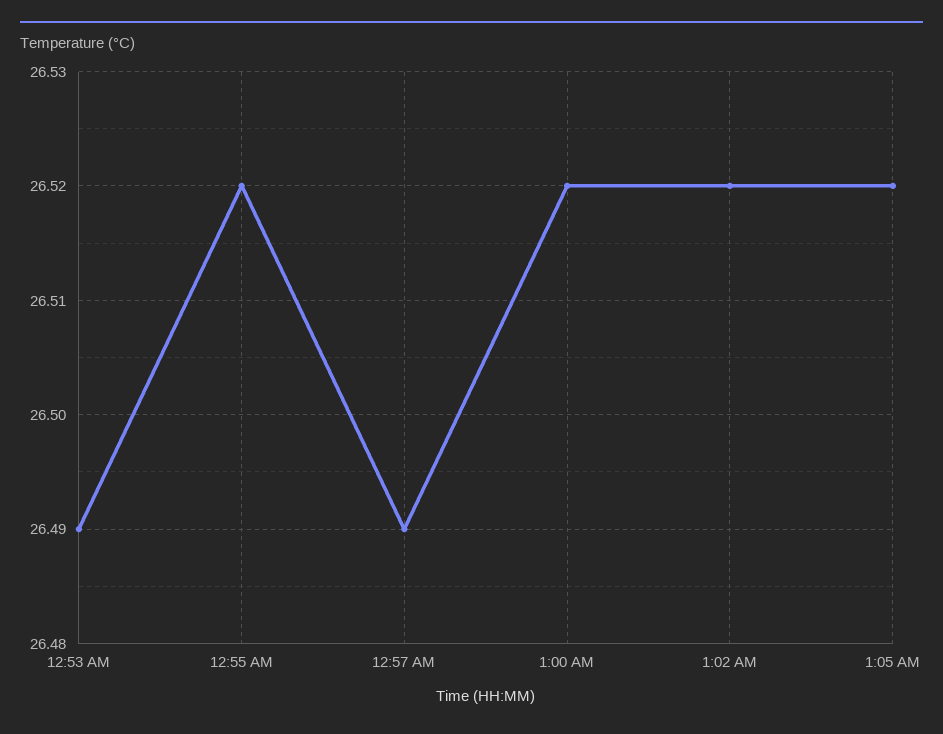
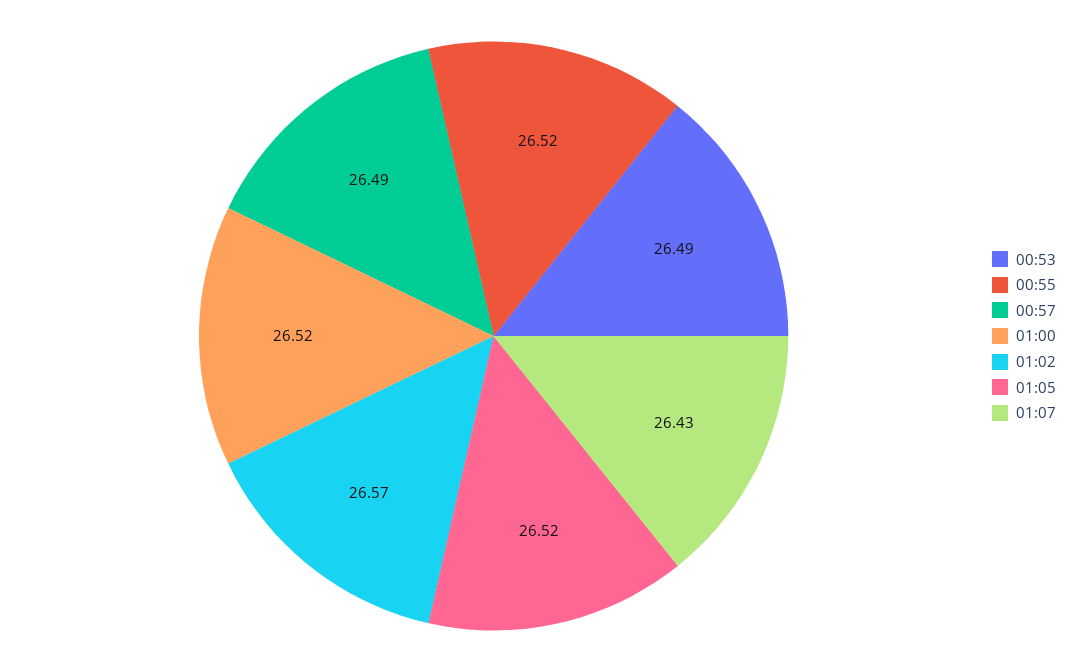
1:02 AM: 26.52 -> 26.57
01:07: none -> 26.43

